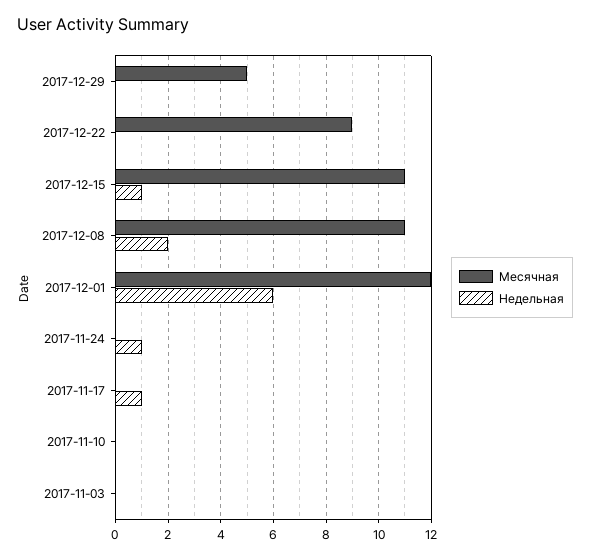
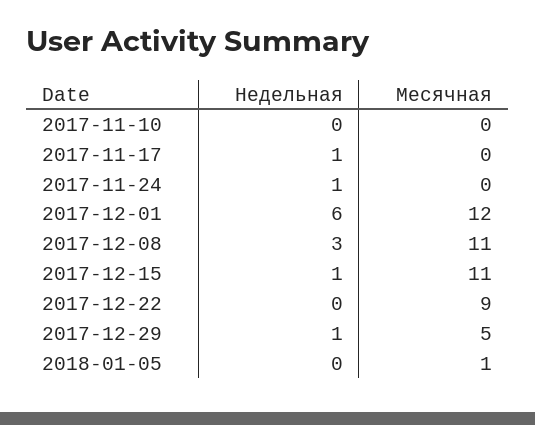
Недельная, 2017-12-29: 0 -> 1
Недельная, 2017-12-08: 2 -> 3
Месячная, 2017-11-03: 0 -> none
Недельная, 2017-11-03: 0 -> none
Недельная, 2018-01-05: none -> 0
Месячная, 2018-01-05: none -> 1

